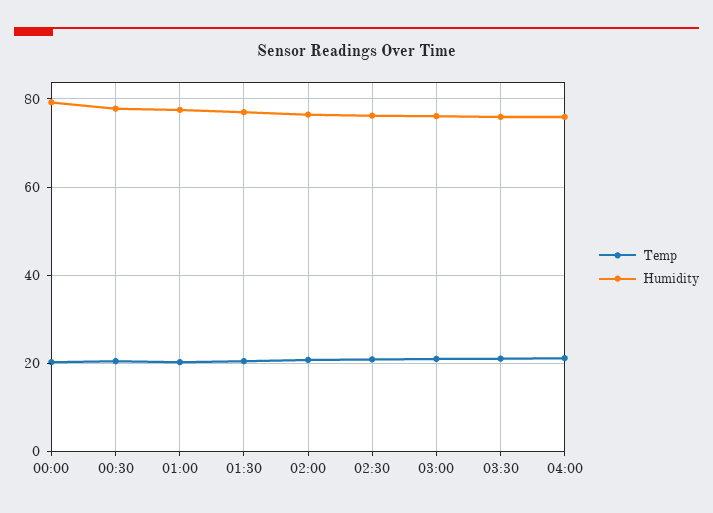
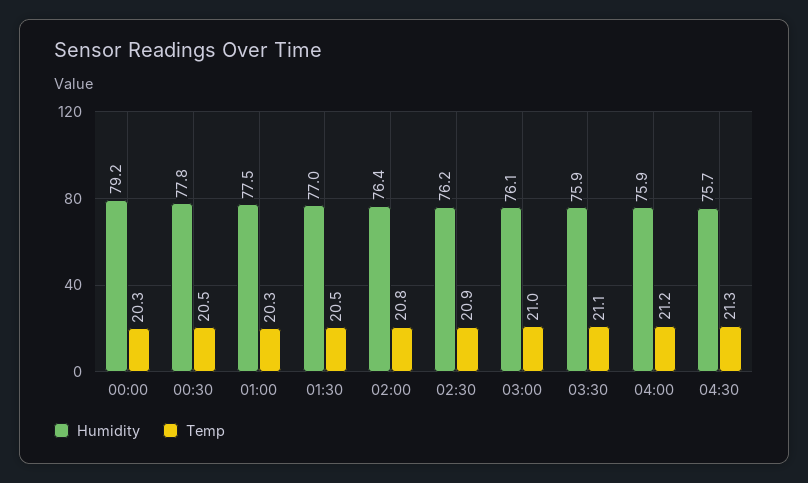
Humidity, 04:30: none -> 75.7
Temp, 04:30: none -> 21.3

